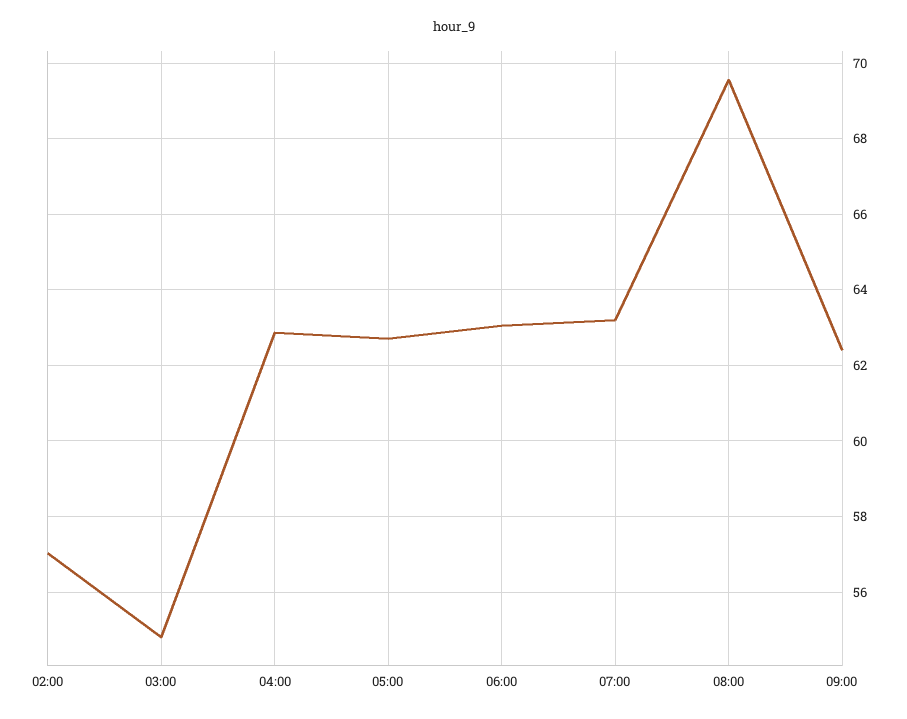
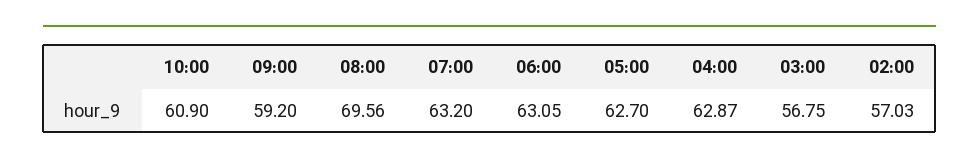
03:00: 54.8 -> 56.75
09:00: 62.4 -> 59.2
10:00: none -> 60.9

